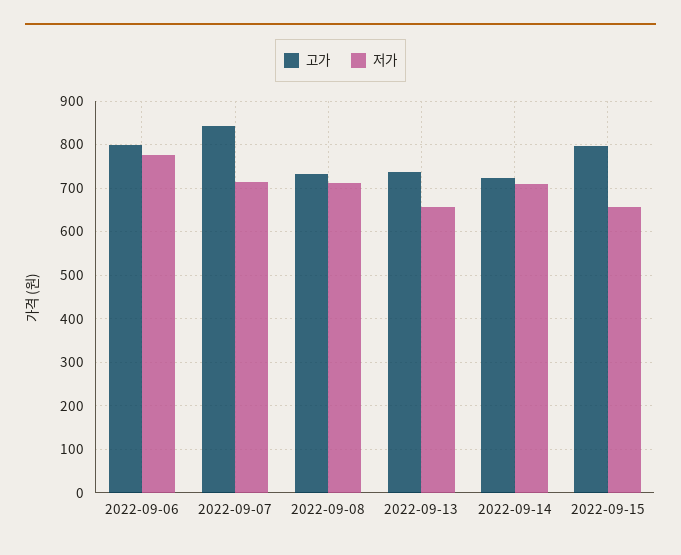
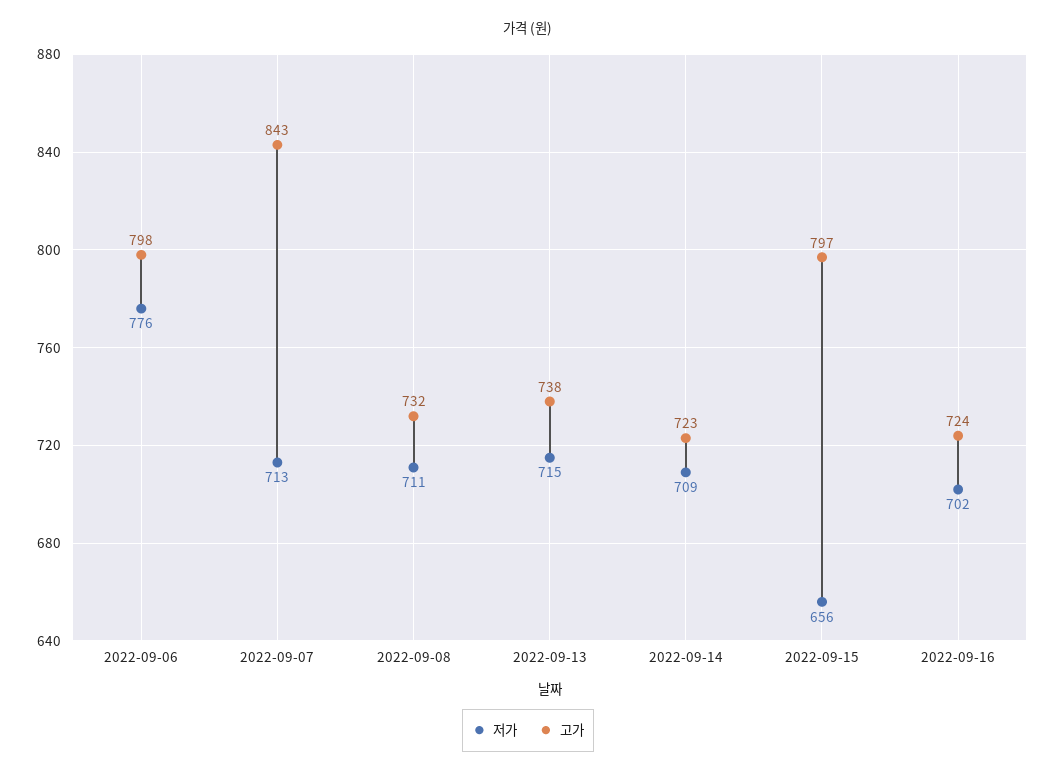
저가, 2022-09-13: 660 -> 715
저가, 2022-09-16: none -> 702
고가, 2022-09-16: none -> 724

